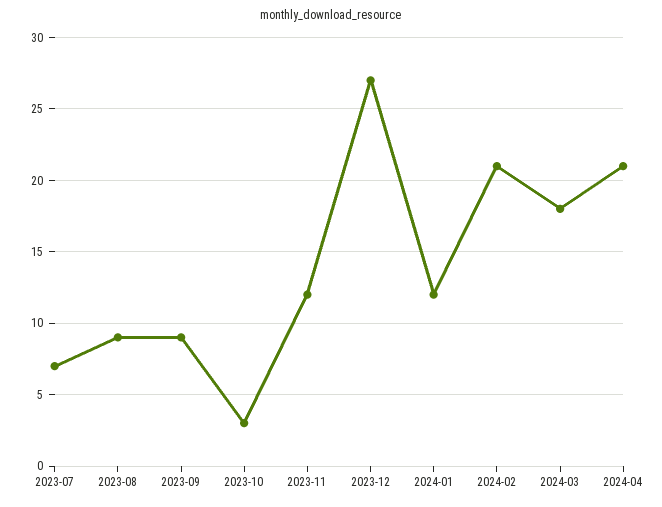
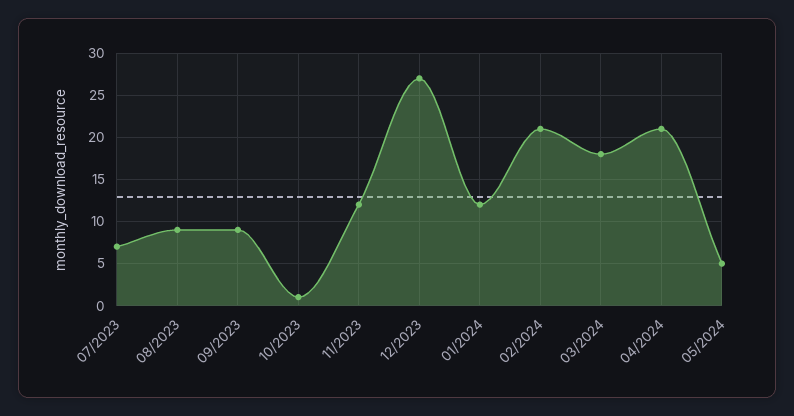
2023-10: 3 -> 1
05/2024: none -> 5

